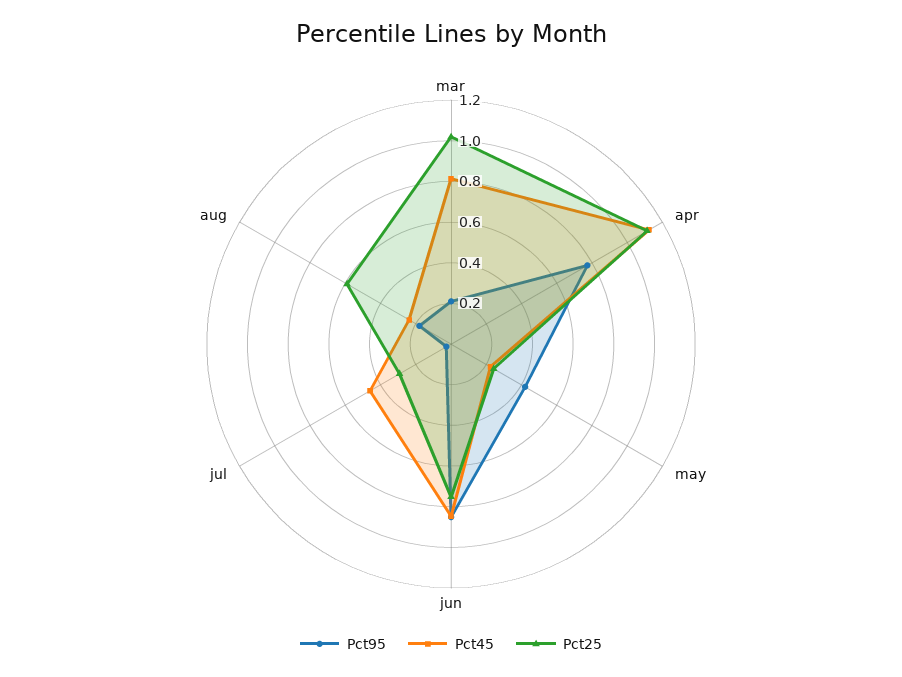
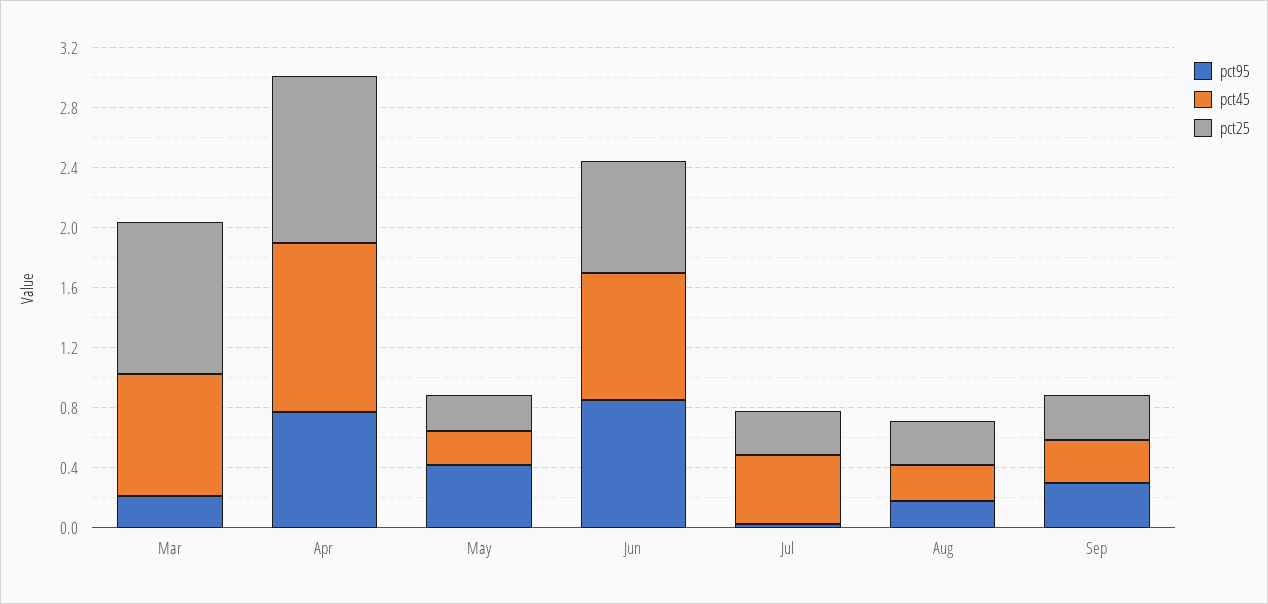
Pct25, aug: 0.6 -> 0.3
Pct95, Sep: none -> 0.3
Pct45, Sep: none -> 0.3
Pct25, Sep: none -> 0.3

